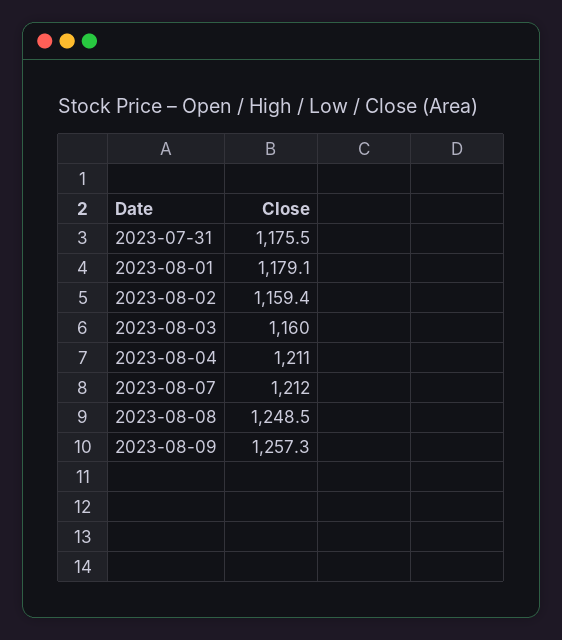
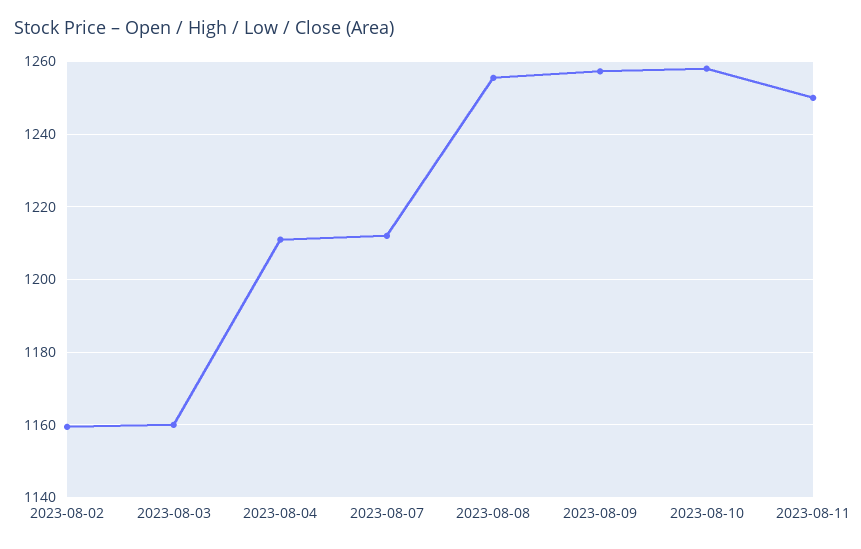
2023-07-31: 1175.5 -> none
2023-08-01: 1179.1 -> none
2023-08-08: 1248.5 -> 1256
2023-08-10: none -> 1258
2023-08-11: none -> 1250

